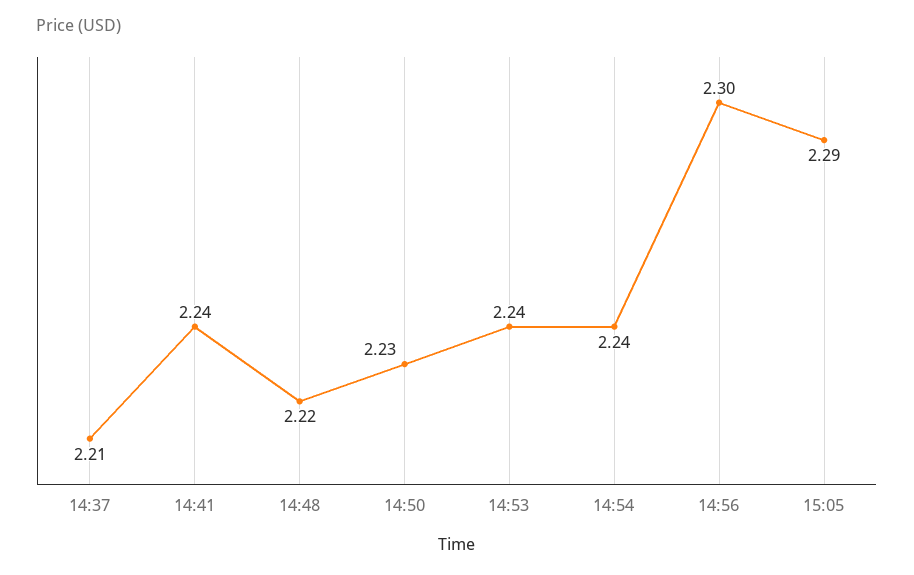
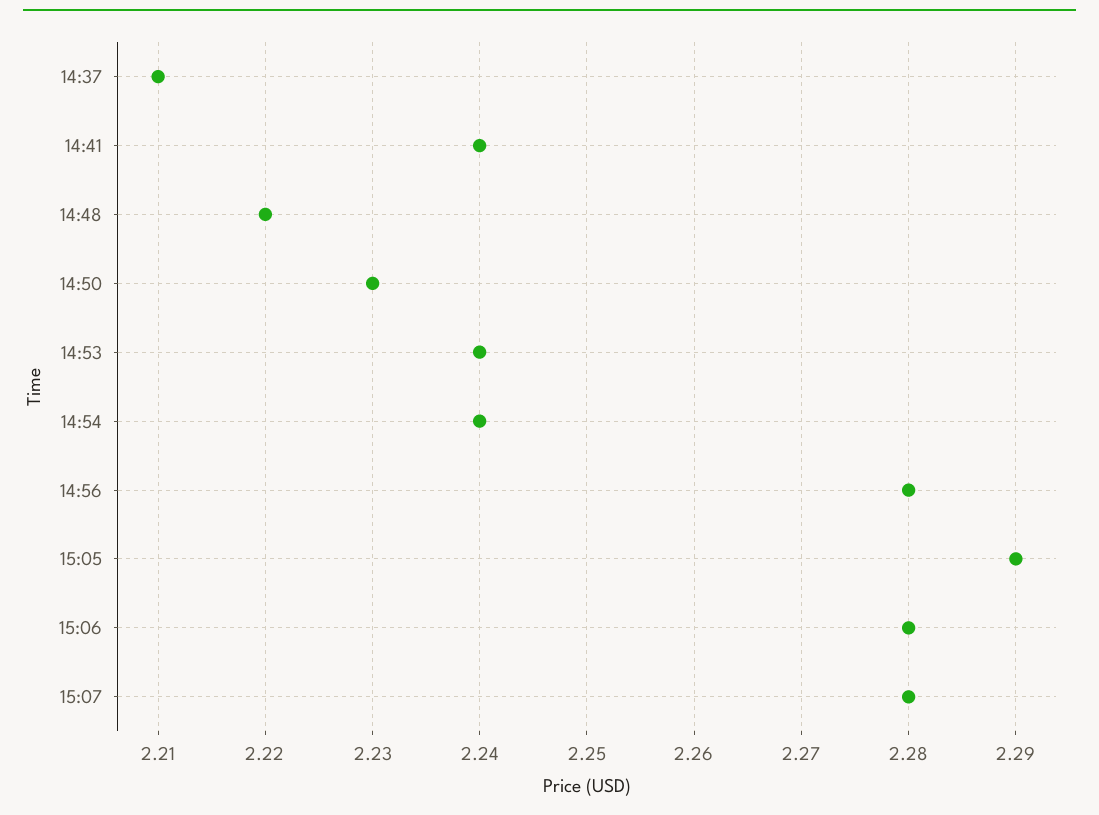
14:56: 2.3 -> 2.28
15:06: none -> 2.28
15:07: none -> 2.28

